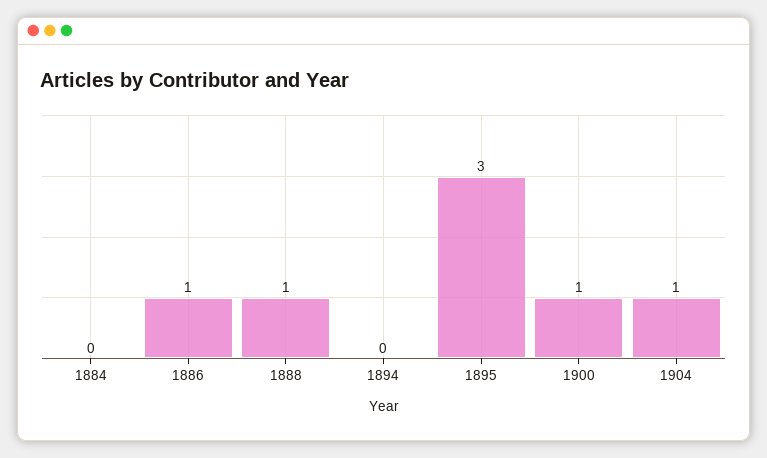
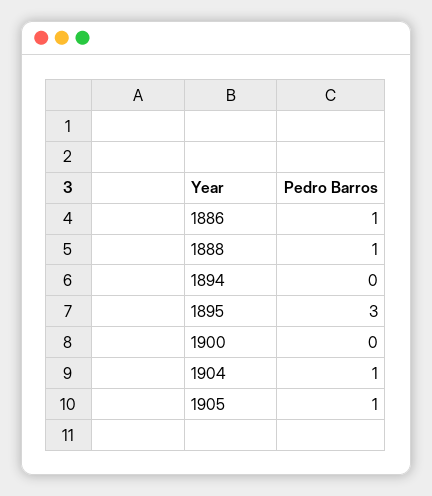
1884: 0 -> none
1900: 1 -> 0
1905: none -> 1

